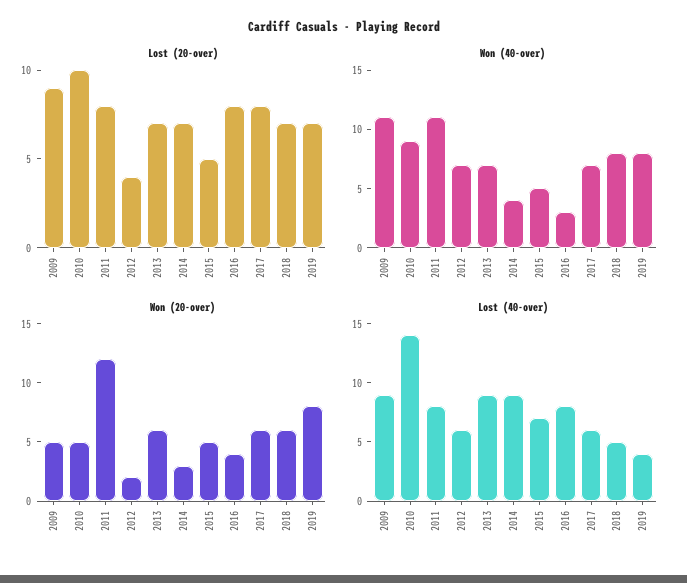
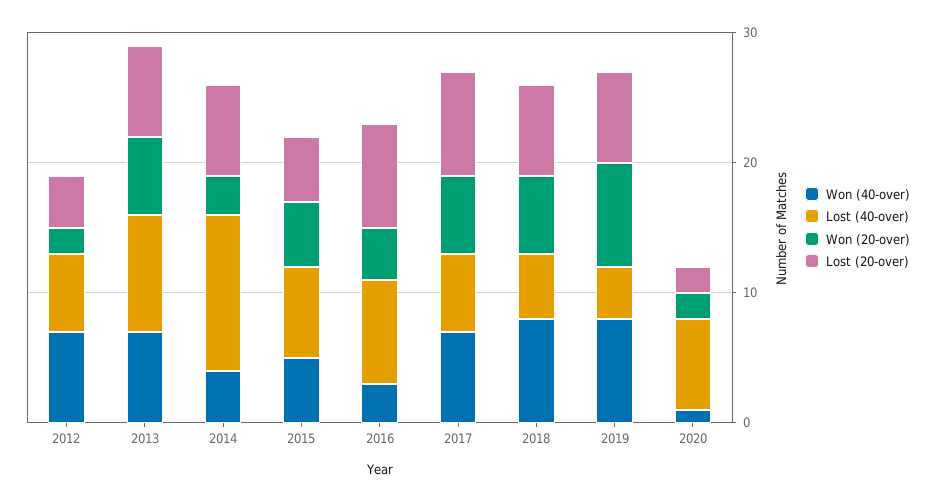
Lost (20-over), 2009: 9 -> none
Lost (20-over), 2010: 10 -> none
Lost (20-over), 2011: 8 -> none
Won (40-over), 2009: 11 -> none
Won (40-over), 2010: 9 -> none
Won (40-over), 2011: 11 -> none
Won (20-over), 2009: 5 -> none
Won (20-over), 2010: 5 -> none
Won (20-over), 2011: 12 -> none
Lost (40-over), 2009: 9 -> none
Lost (40-over), 2010: 14 -> none
Lost (40-over), 2011: 8 -> none
Lost (40-over), 2014: 9 -> 12
Won (40-over), 2020: none -> 1
Lost (40-over), 2020: none -> 7
Won (20-over), 2020: none -> 2
Lost (20-over), 2020: none -> 2

